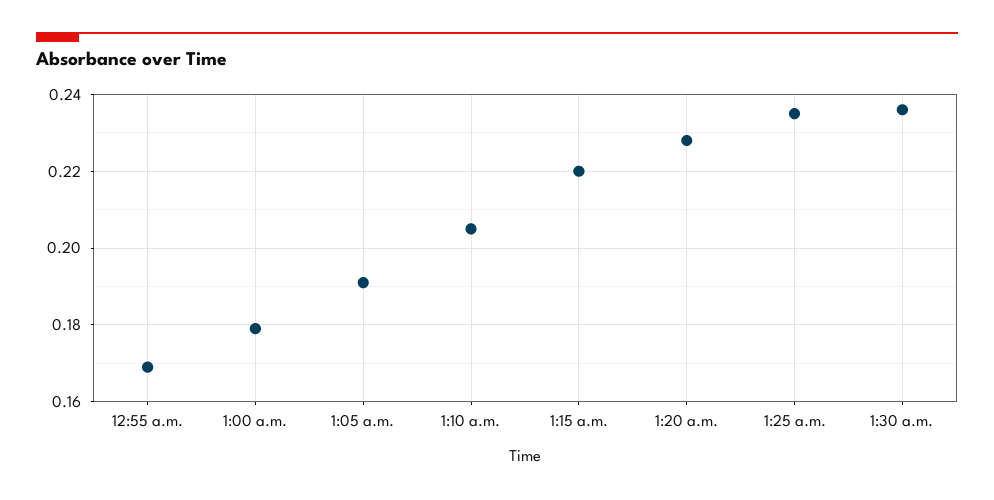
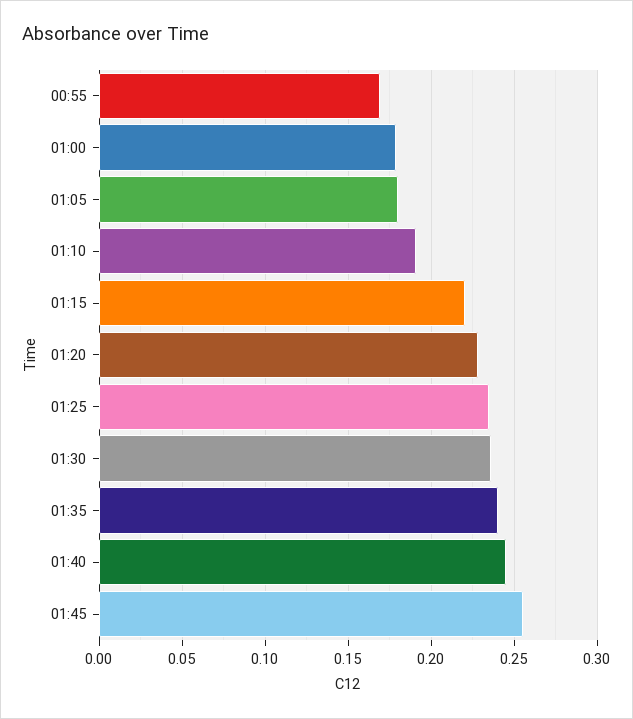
1:05 a.m.: 0.19 -> 0.18
1:10 a.m.: 0.205 -> 0.19
01:35: none -> 0.24
01:40: none -> 0.245
01:45: none -> 0.255

